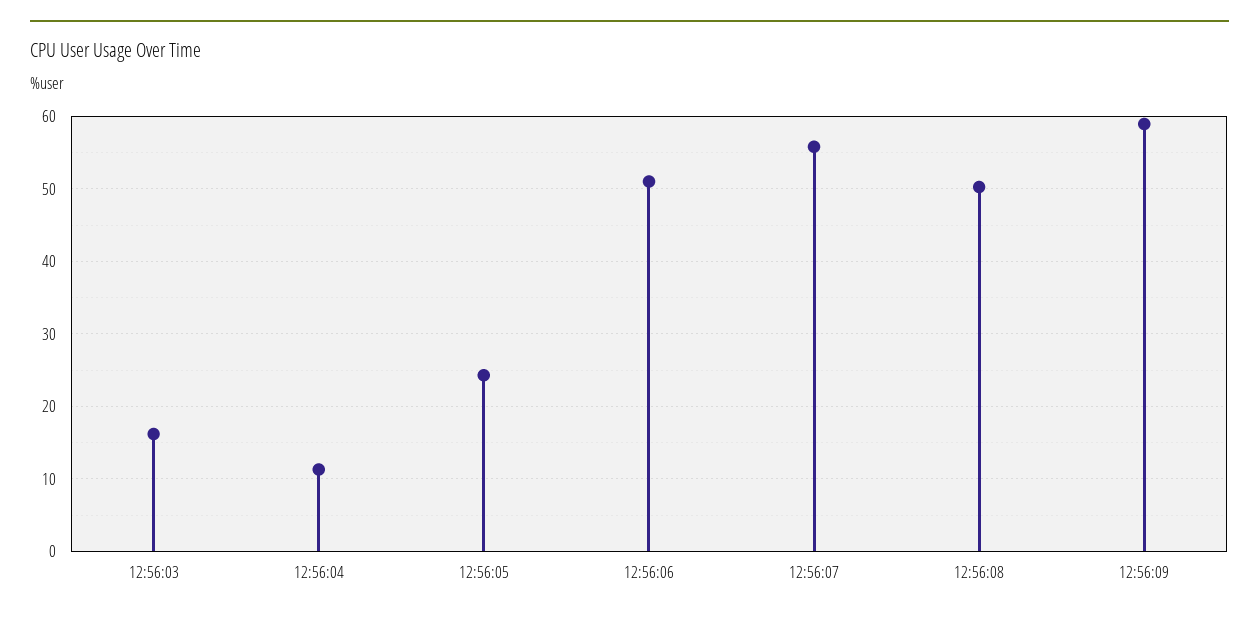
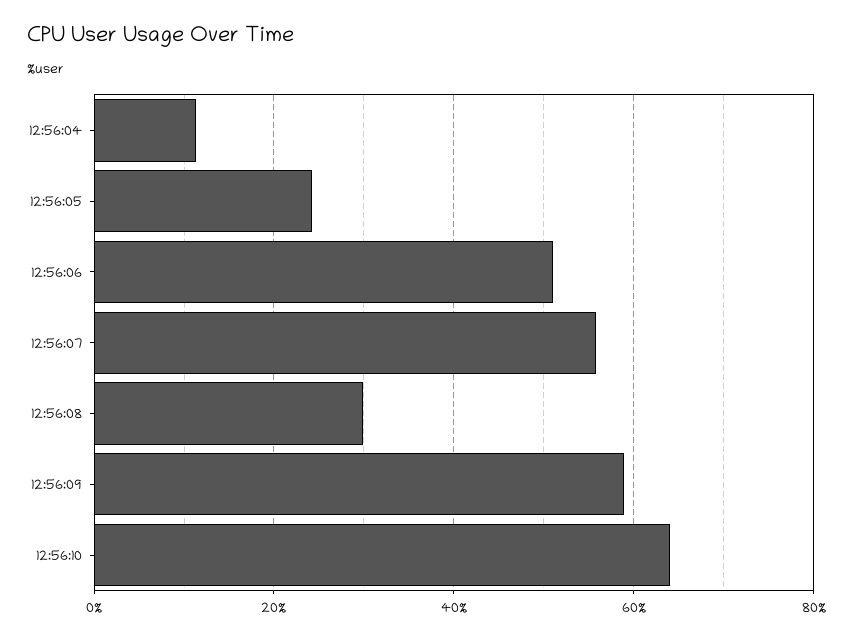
12:56:03: 16 -> none
12:56:08: 50 -> 30
12:56:10: none -> 64

